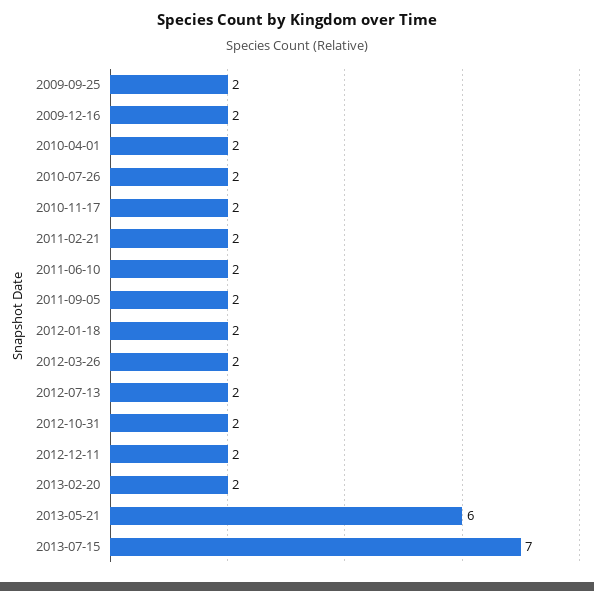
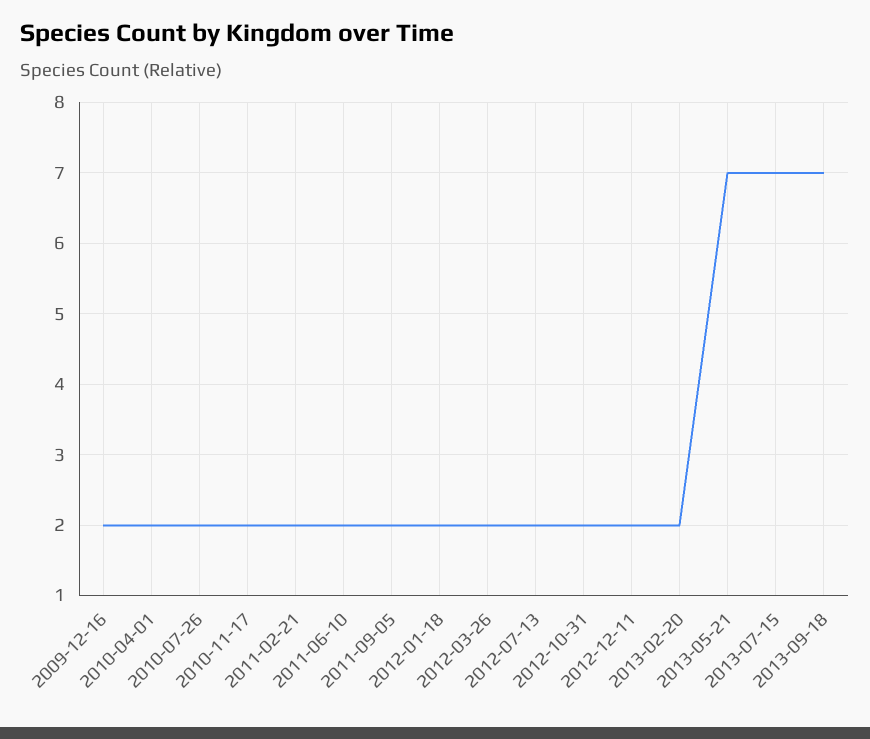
2009-09-25: 2 -> none
2013-05-21: 6 -> 7
2013-09-18: none -> 7

